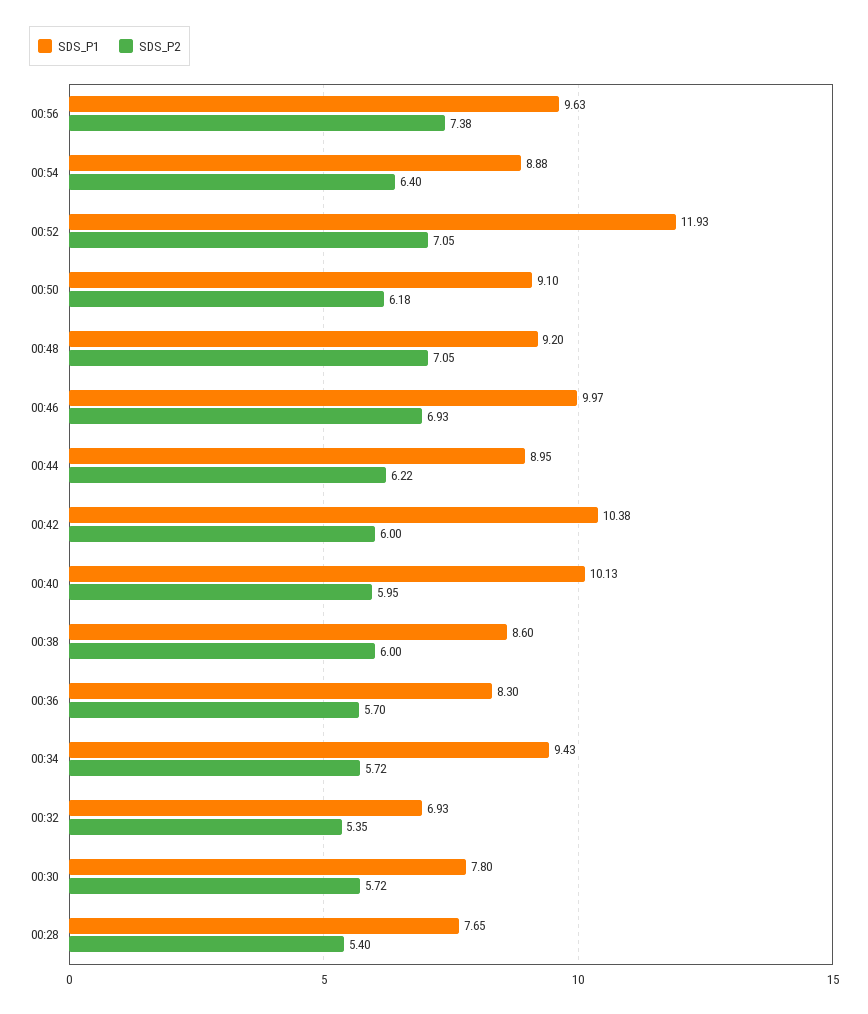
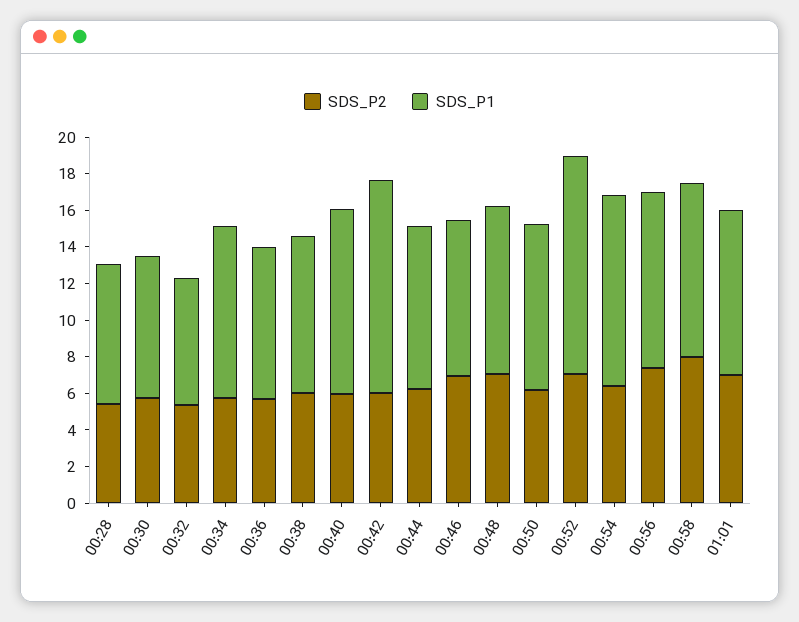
SDS_P1, 00:54: 8.88 -> 10.5
SDS_P1, 00:46: 9.97 -> 8.5
SDS_P1, 00:42: 10.38 -> 11.5
SDS_P2, 00:58: none -> 8
SDS_P1, 00:58: none -> 9.5
SDS_P2, 01:01: none -> 7
SDS_P1, 01:01: none -> 9

